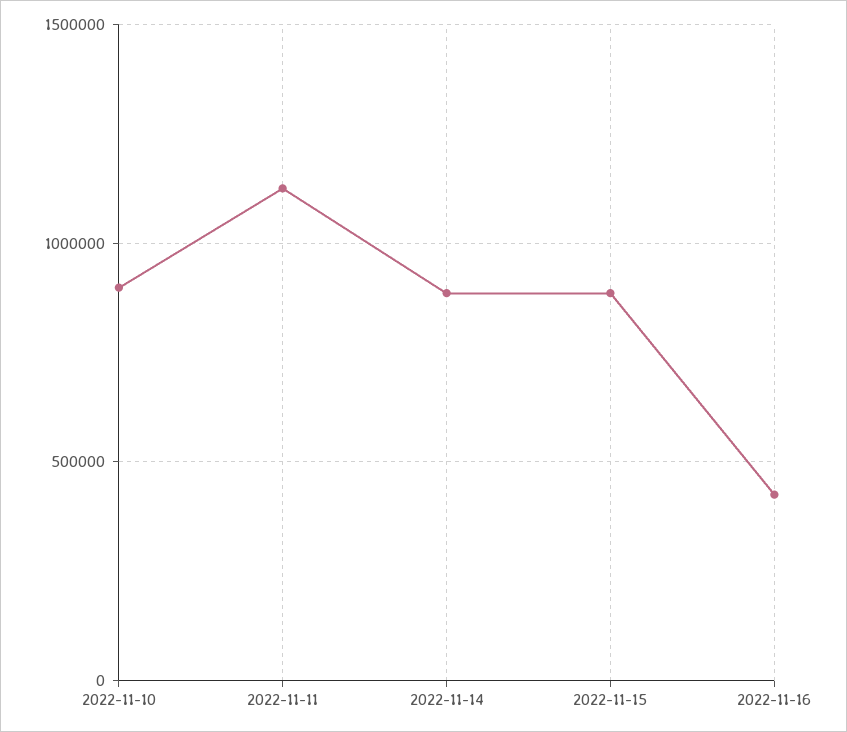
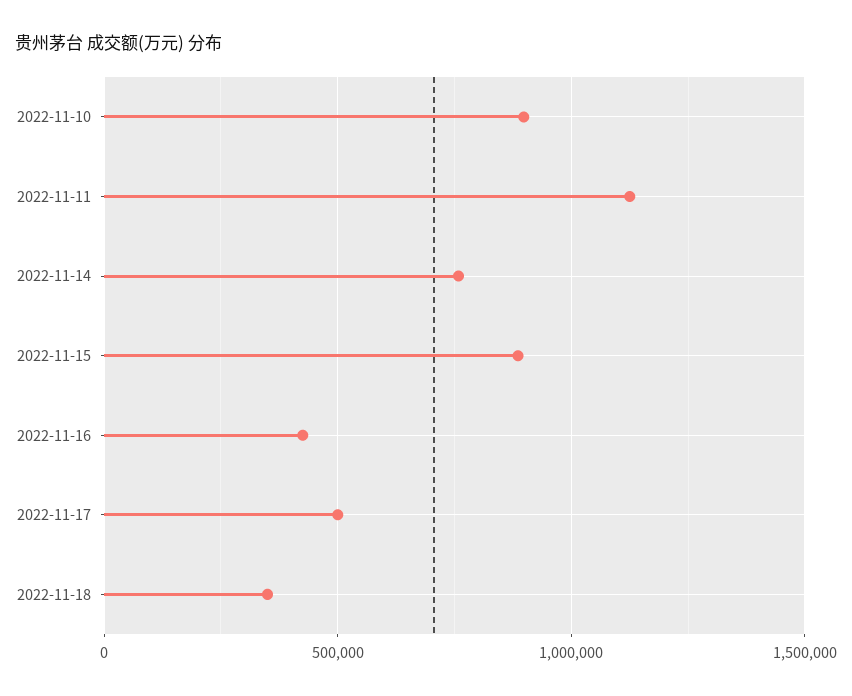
2022-11-14: 900000 -> 750000
2022-11-17: none -> 500000
2022-11-18: none -> 350000

